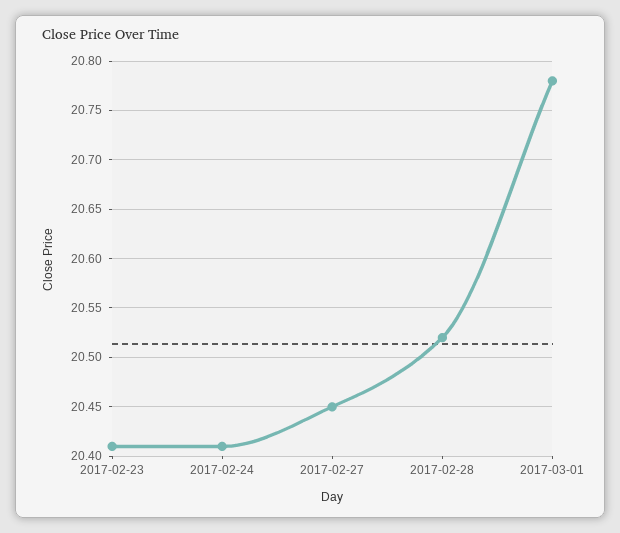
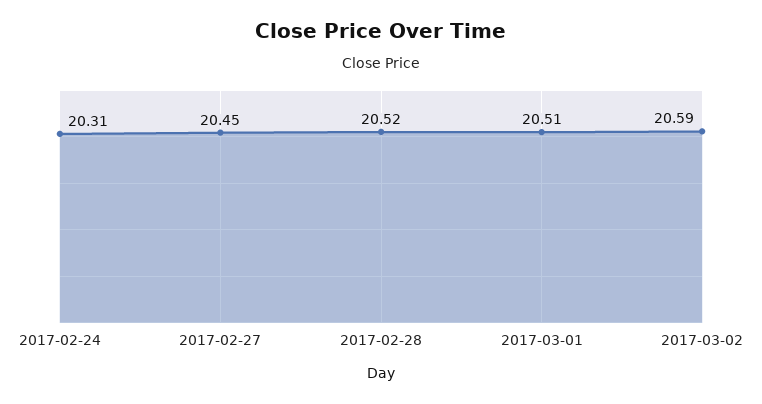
2017-02-23: 20.41 -> none
2017-02-24: 20.41 -> 20.31
2017-03-01: 20.78 -> 20.51
2017-03-02: none -> 20.59

